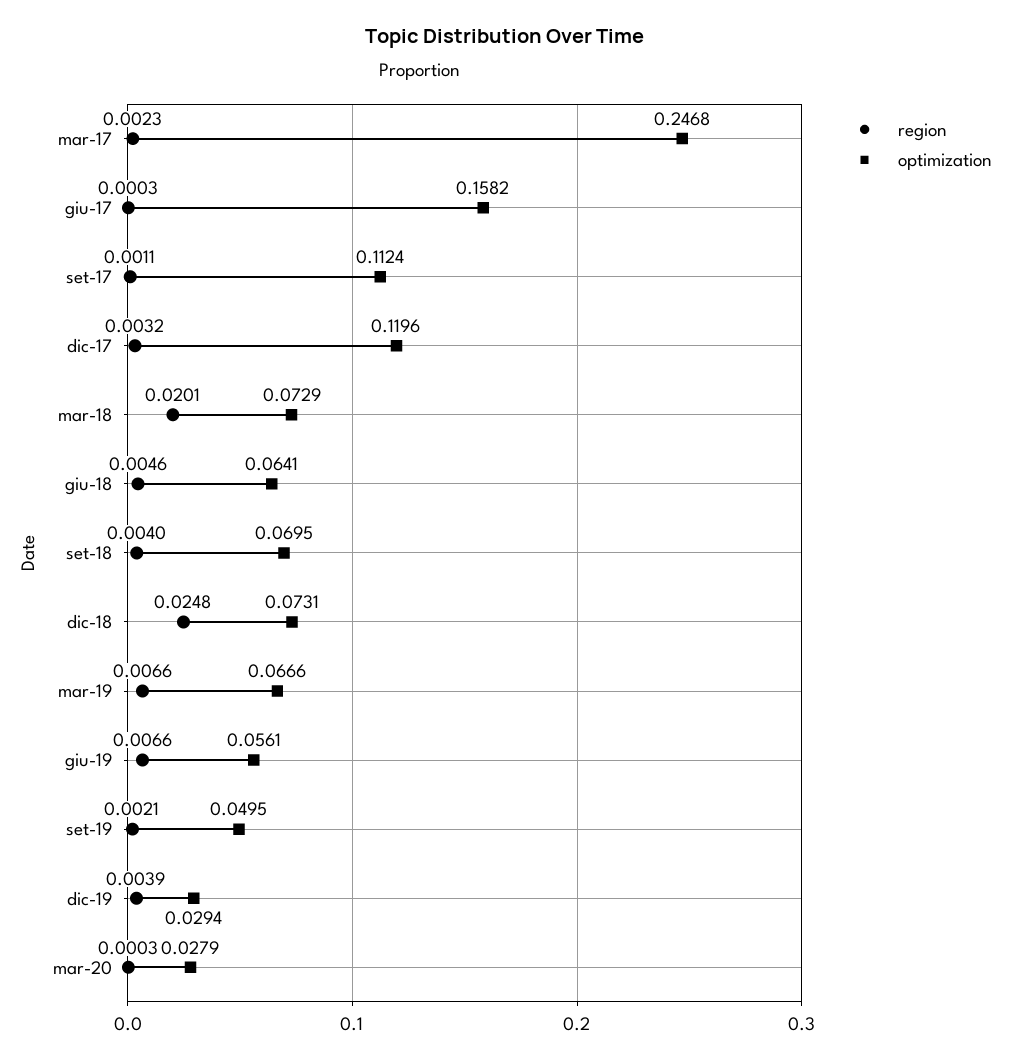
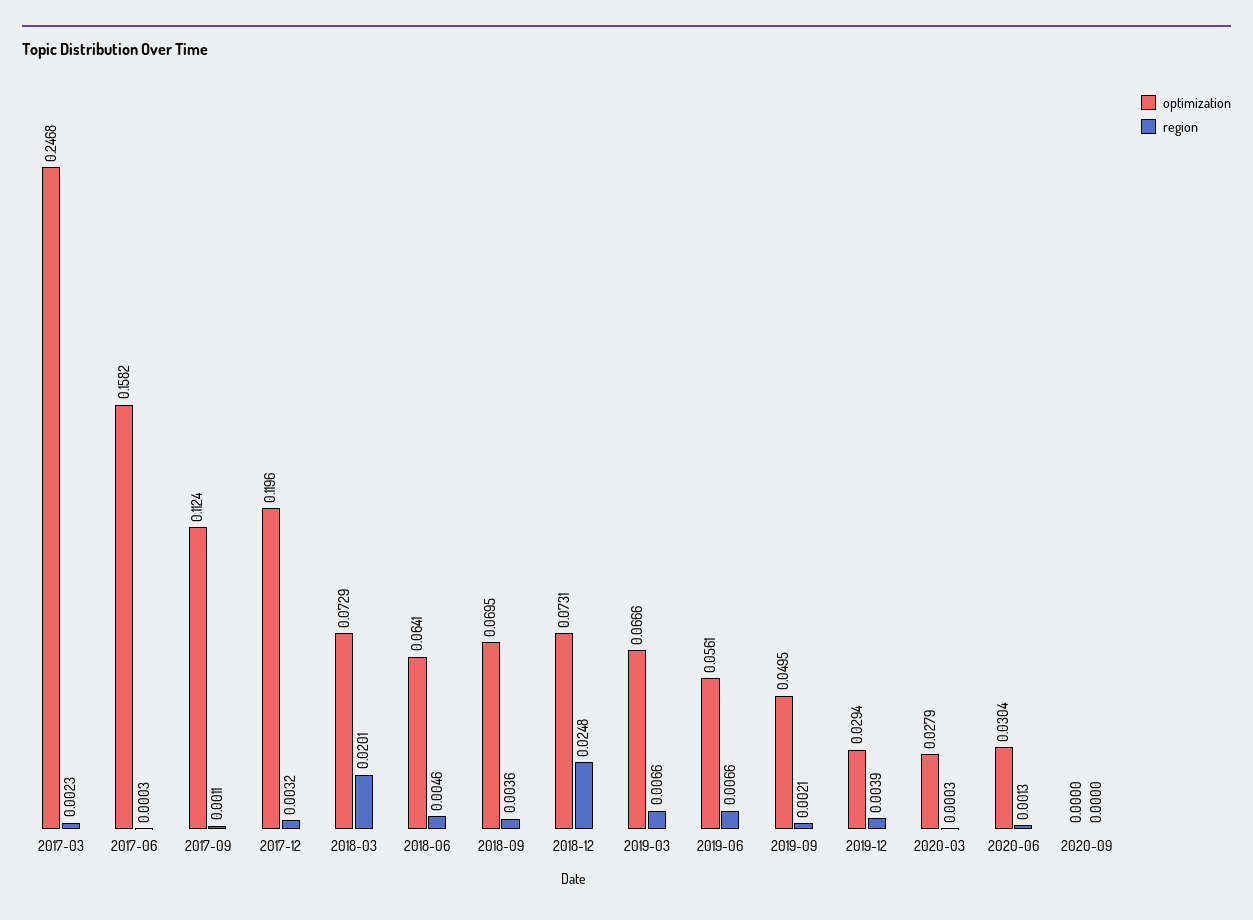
region, set-18: 0.004 -> 0.0036
optimization, 2020-06: none -> 0.0304
region, 2020-06: none -> 0.0013
optimization, 2020-09: none -> 0
region, 2020-09: none -> 0

